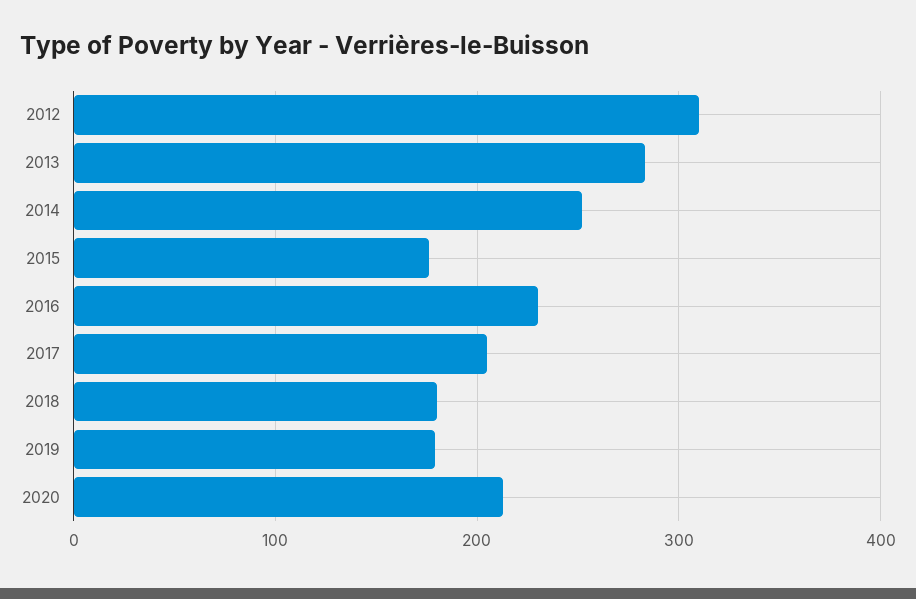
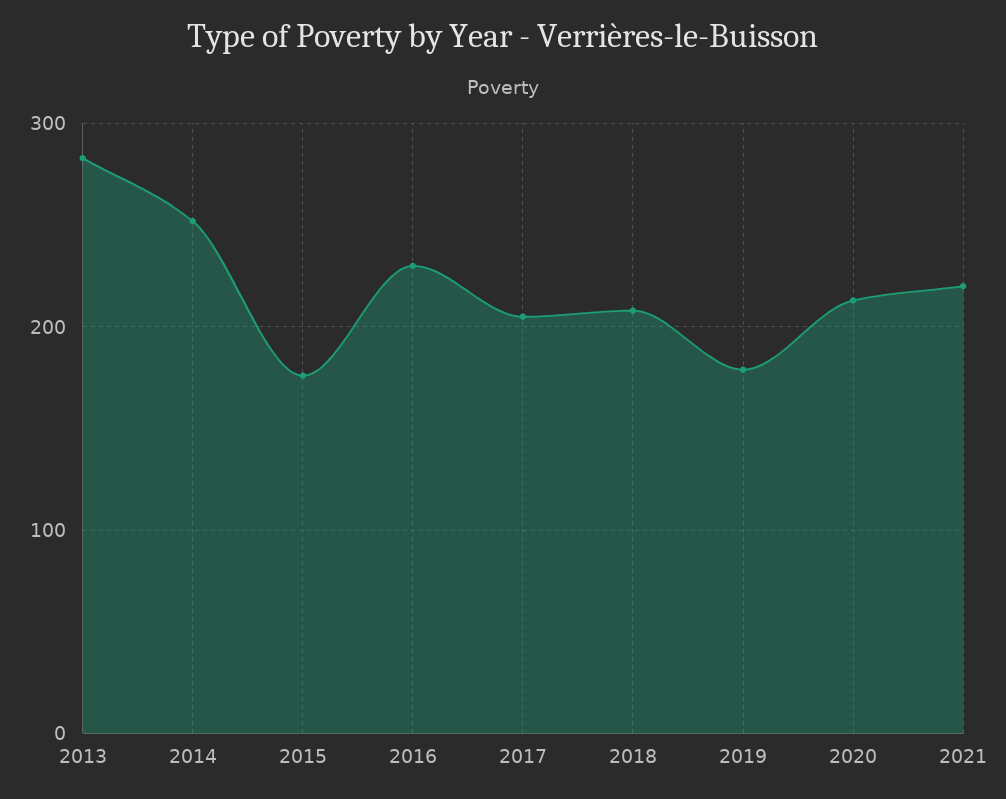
2012: 310 -> none
2018: 180 -> 210
2021: none -> 220

